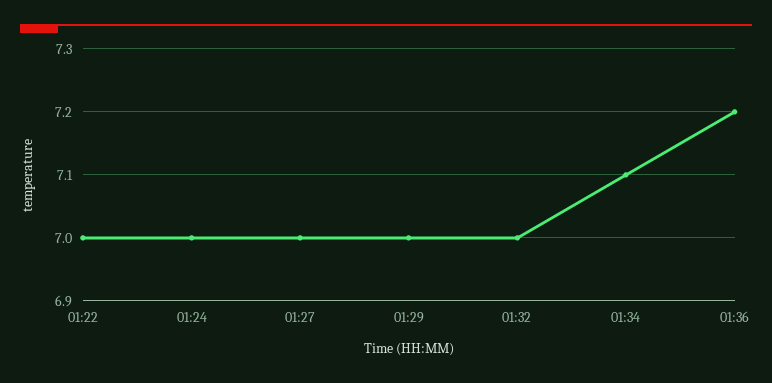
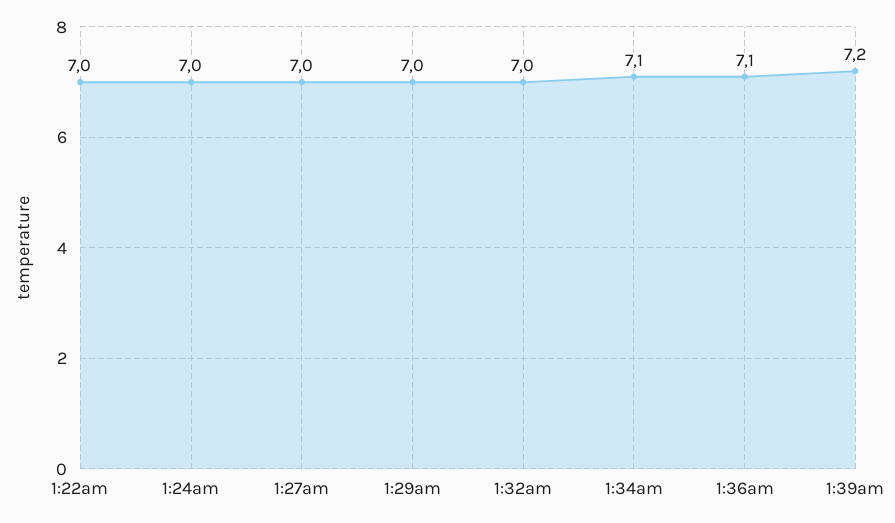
01:36: 7.2 -> 7.1
1:39am: none -> 7.2

